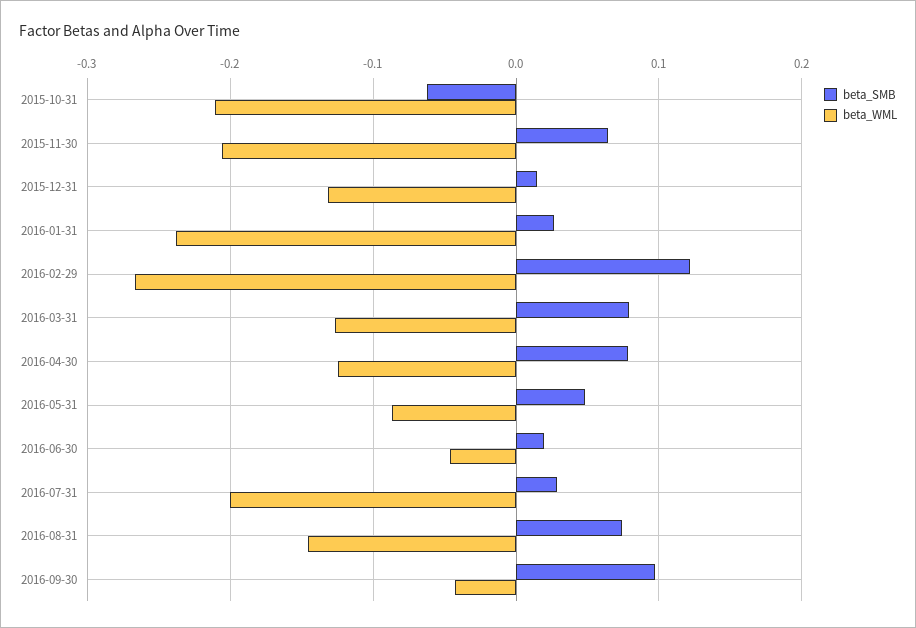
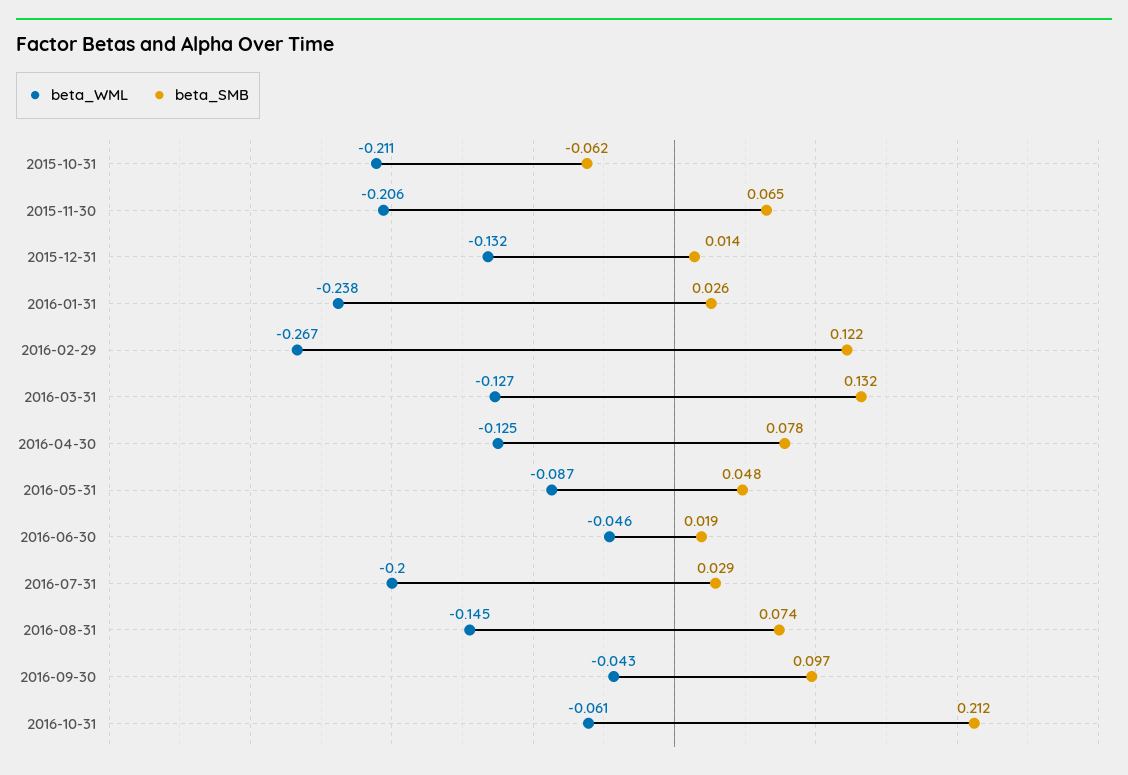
beta_SMB, 2016-03-31: 0.08 -> 0.132
beta_WML, 2016-10-31: none -> -0.061
beta_SMB, 2016-10-31: none -> 0.212

